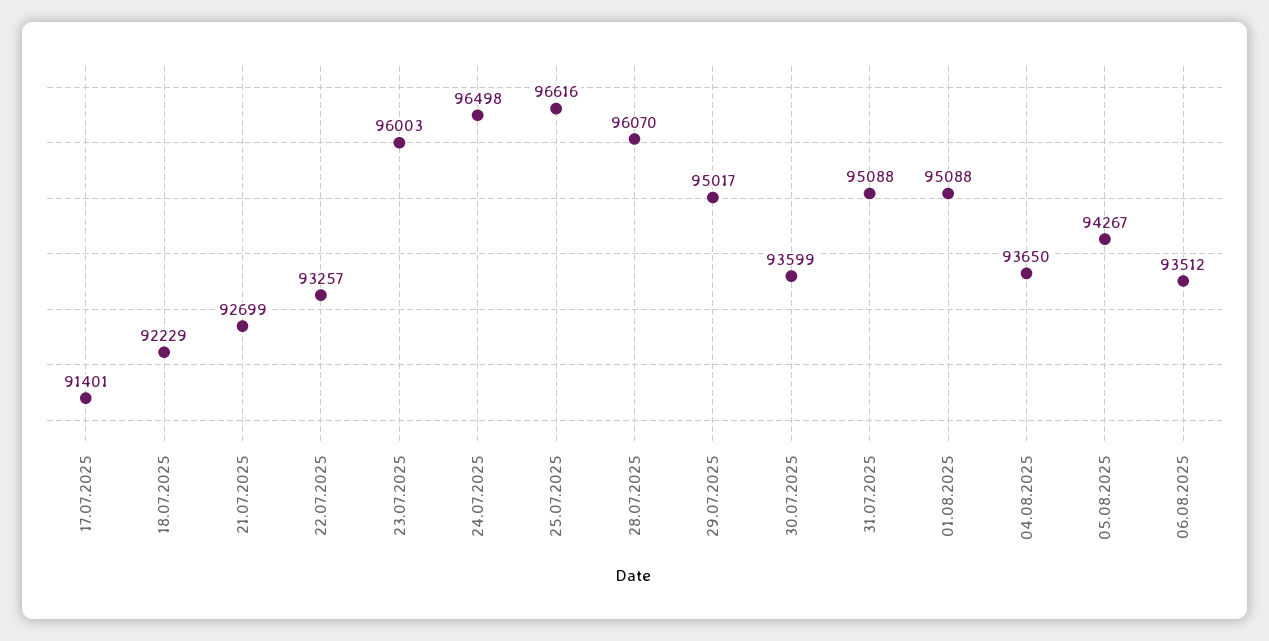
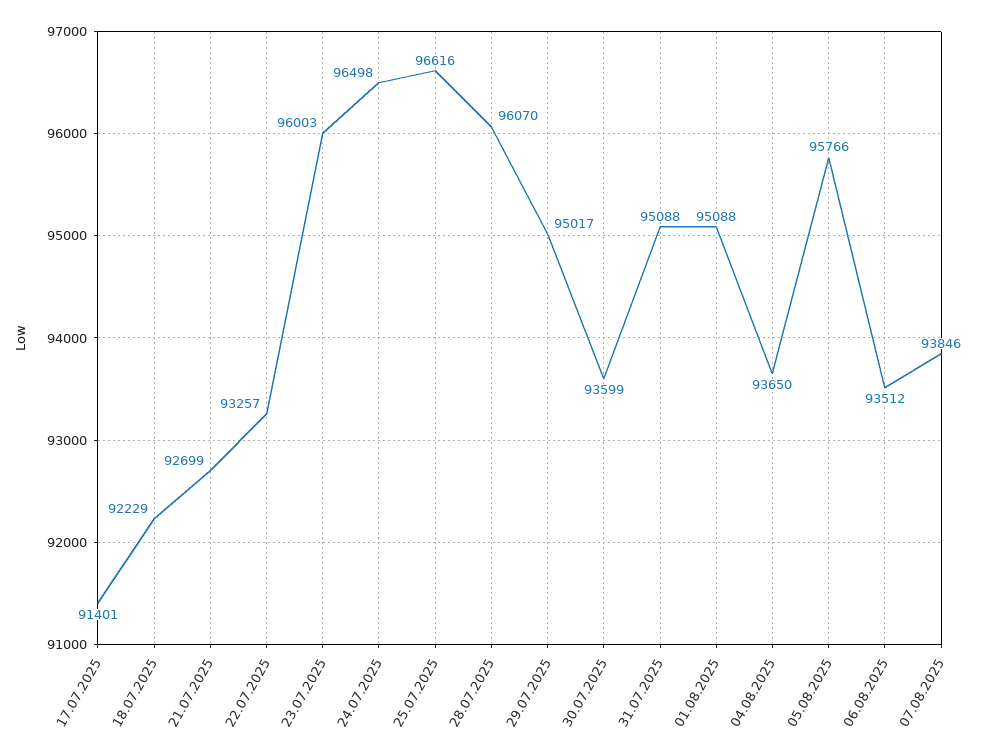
05.08.2025: 94267 -> 95766
07.08.2025: none -> 93846

